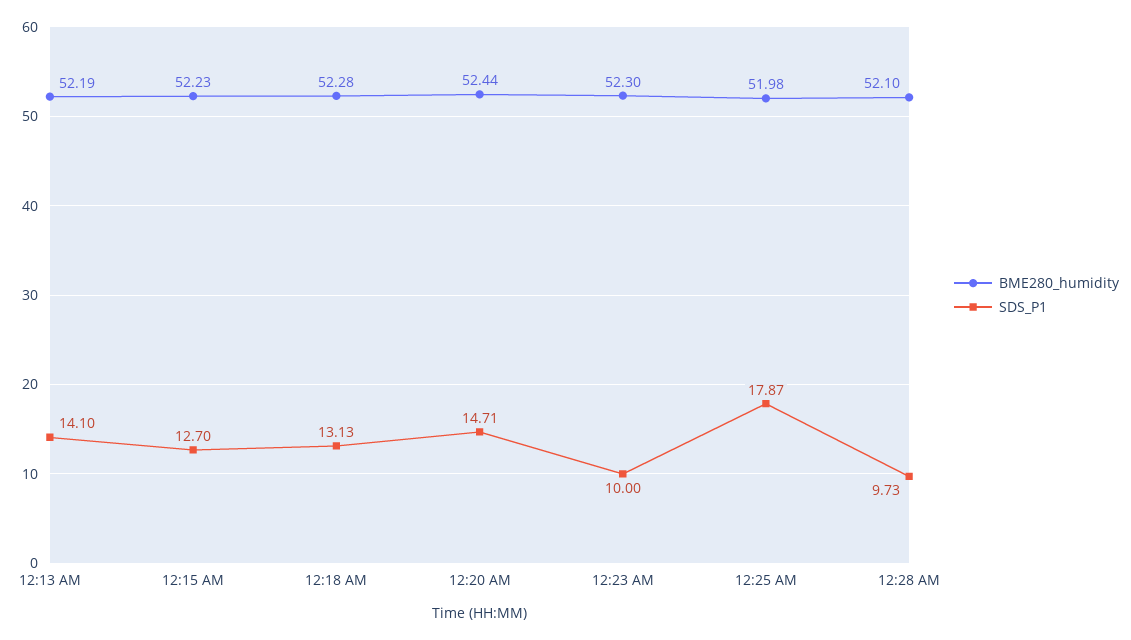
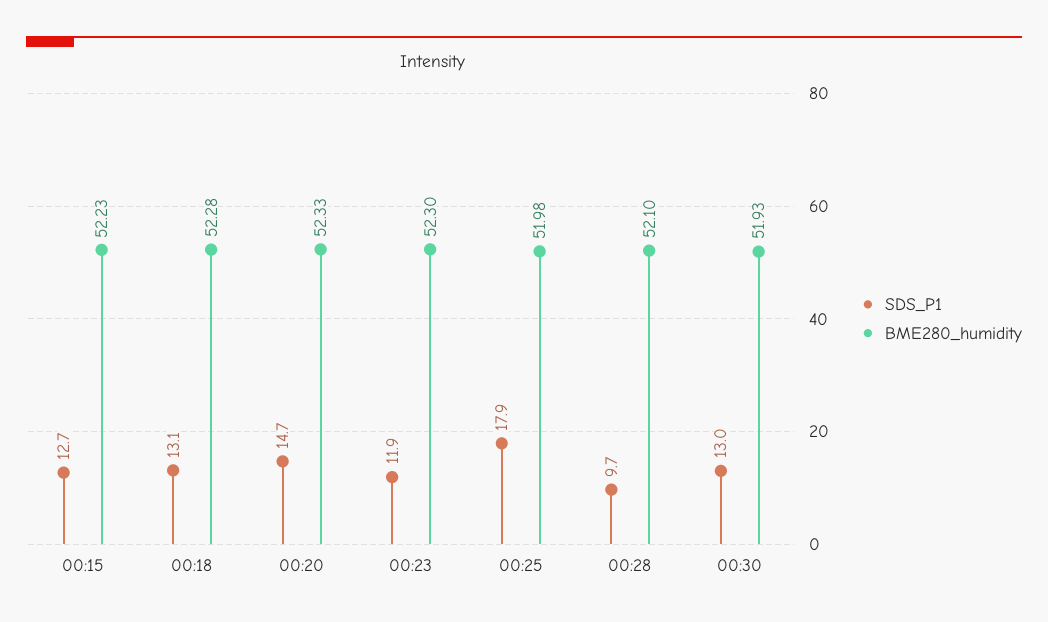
BME280_humidity, 12:13 AM: 52.19 -> none
SDS_P1, 12:13 AM: 14.1 -> none
BME280_humidity, 12:20 AM: 52.44 -> 52.33
SDS_P1, 12:23 AM: 10 -> 11.9
SDS_P1, 00:30: none -> 13
BME280_humidity, 00:30: none -> 51.93

